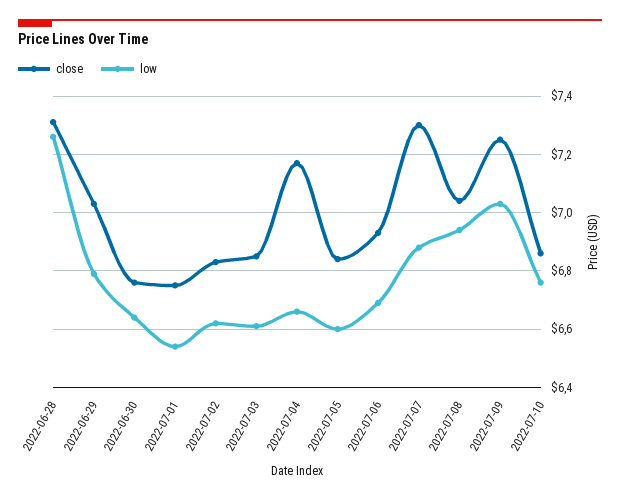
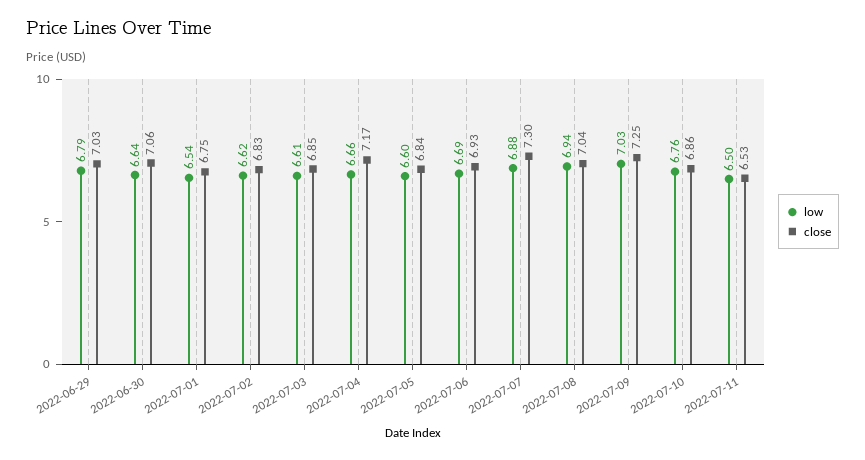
close, 2022-06-28: 7.3 -> none
low, 2022-06-28: 7.25 -> none
close, 2022-06-30: 6.75 -> 7.06
low, 2022-07-11: none -> 6.5
close, 2022-07-11: none -> 6.53

